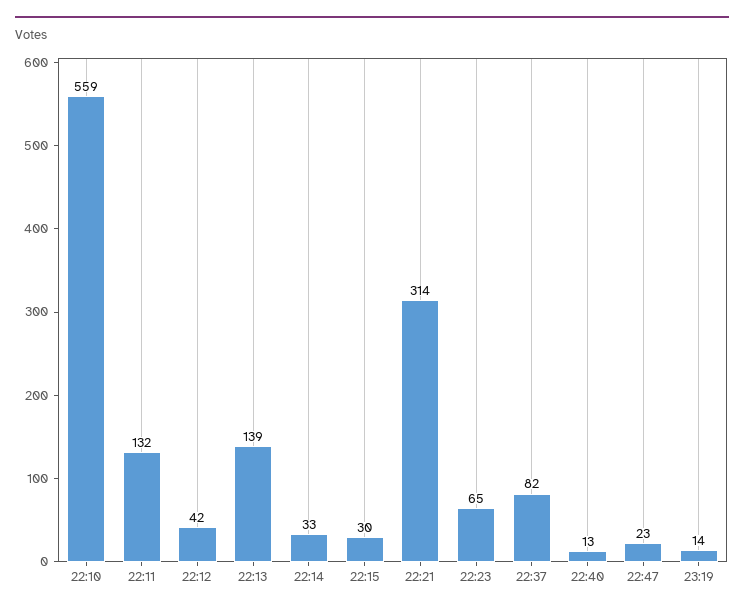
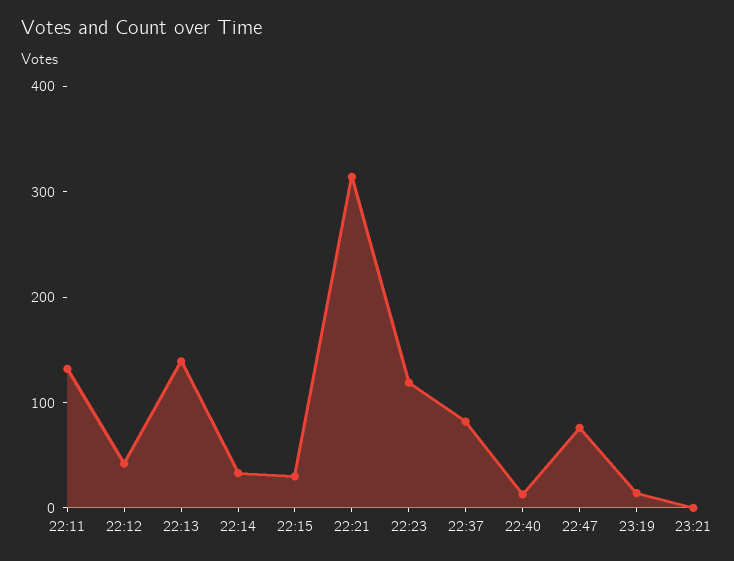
22:10: 559 -> none
22:23: 65 -> 120
22:47: 23 -> 80
23:21: none -> 0

